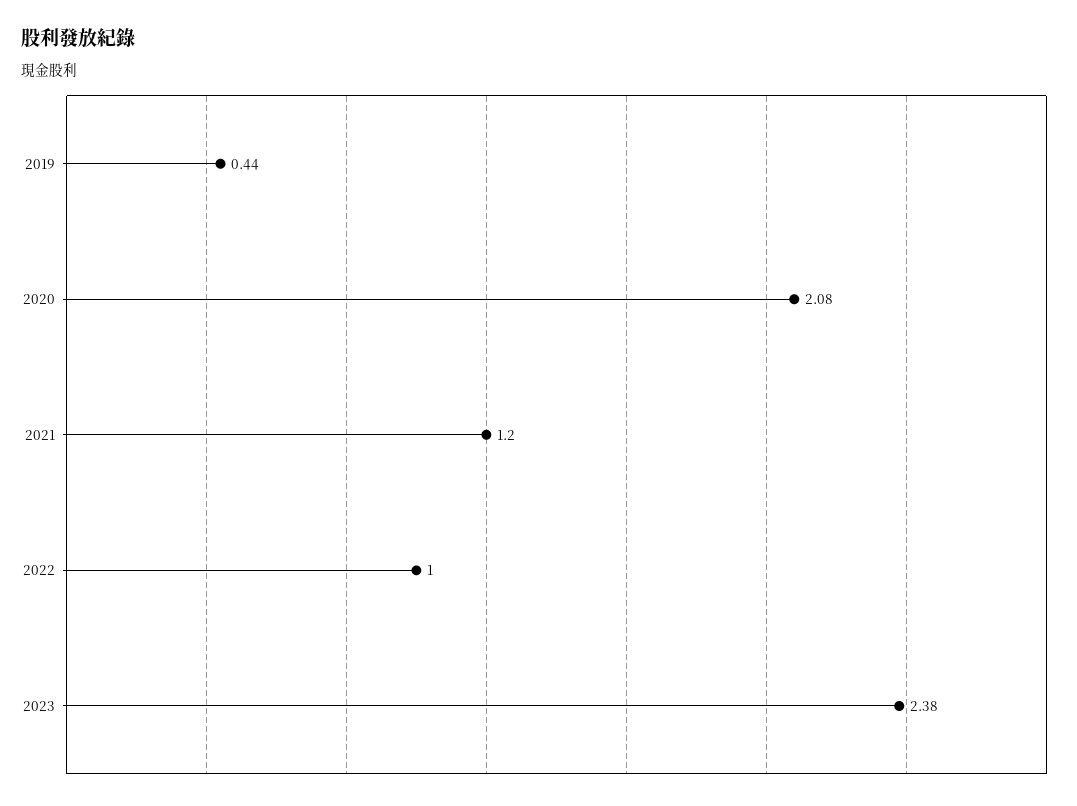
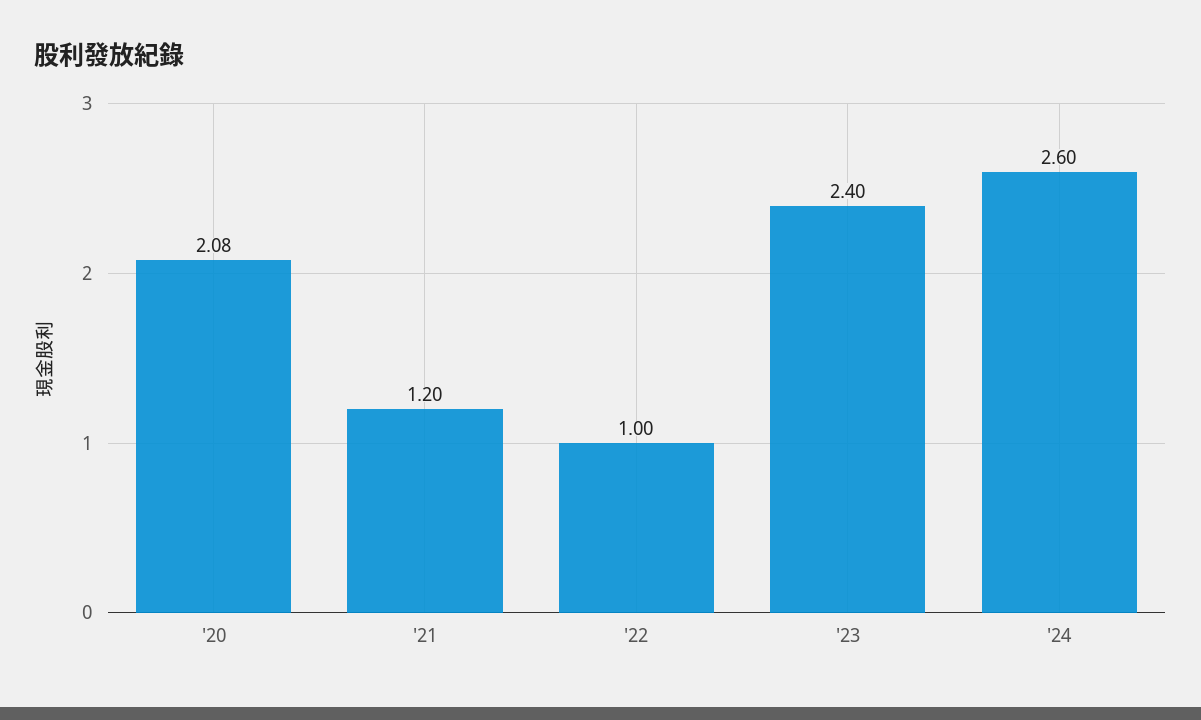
2019: 0.44 -> none
2023: 2.38 -> 2.4
'24: none -> 2.6

